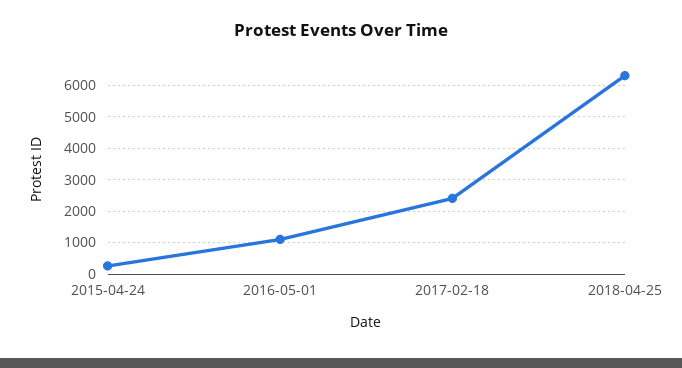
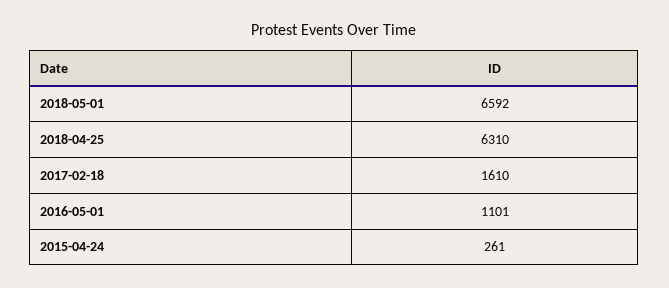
2017-02-18: 2400 -> 1610
2018-05-01: none -> 6592

